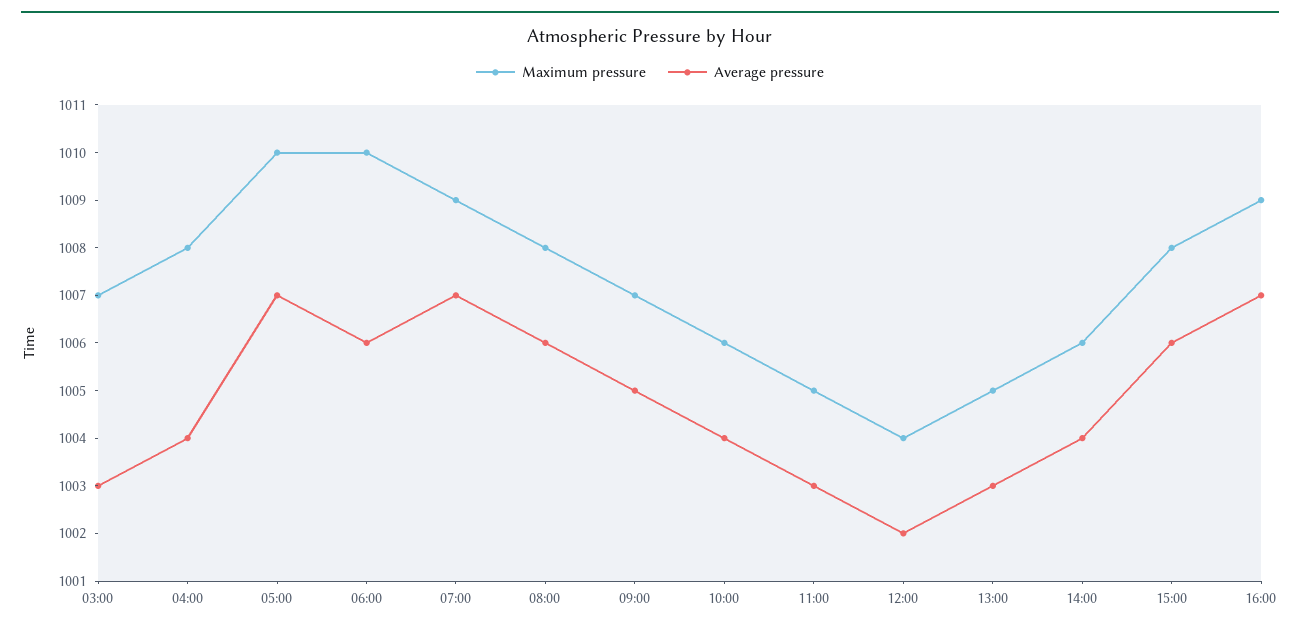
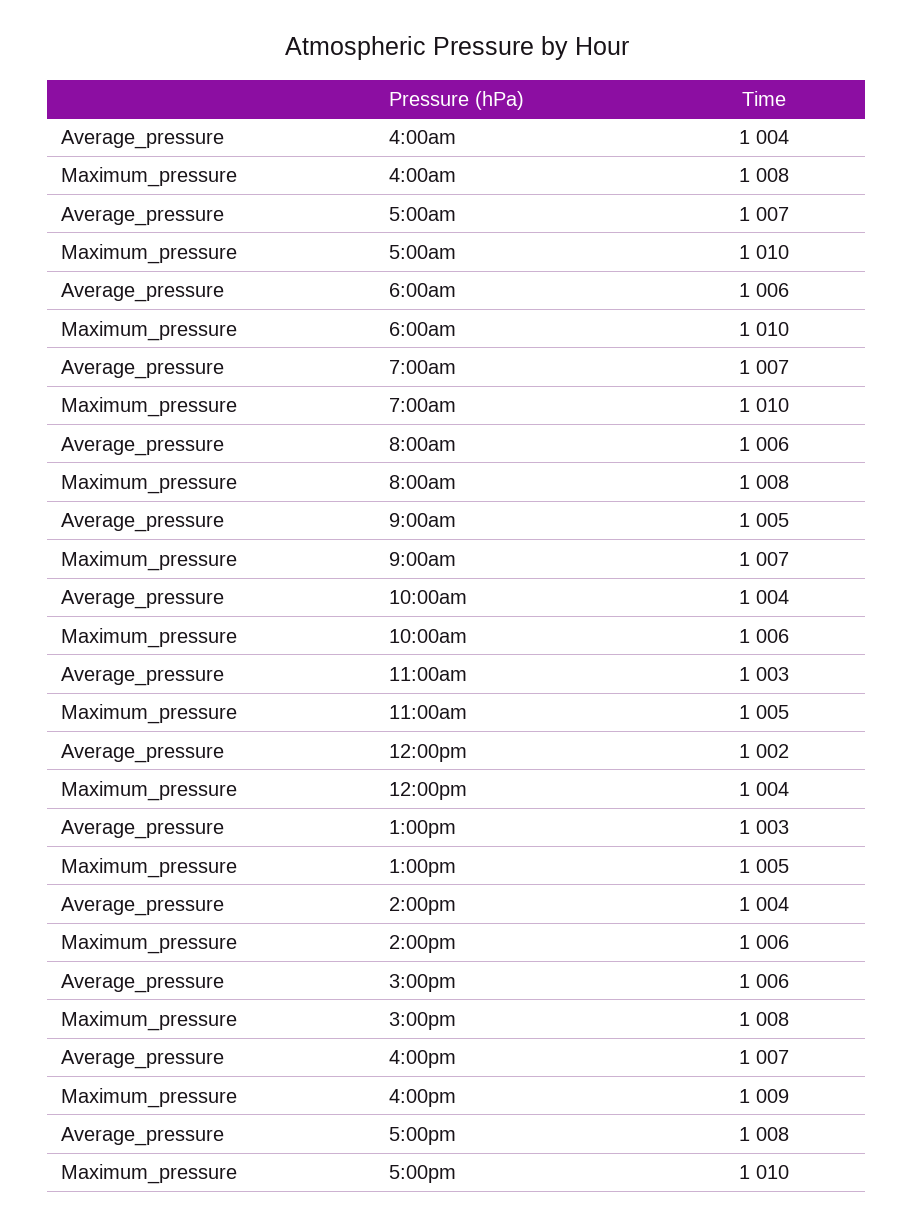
Maximum pressure, 03:00: 1007 -> none
Average pressure, 03:00: 1003 -> none
Maximum pressure, 07:00: 1009 -> 1010
Average pressure, 5:00pm: none -> 1008
Maximum pressure, 5:00pm: none -> 1010

